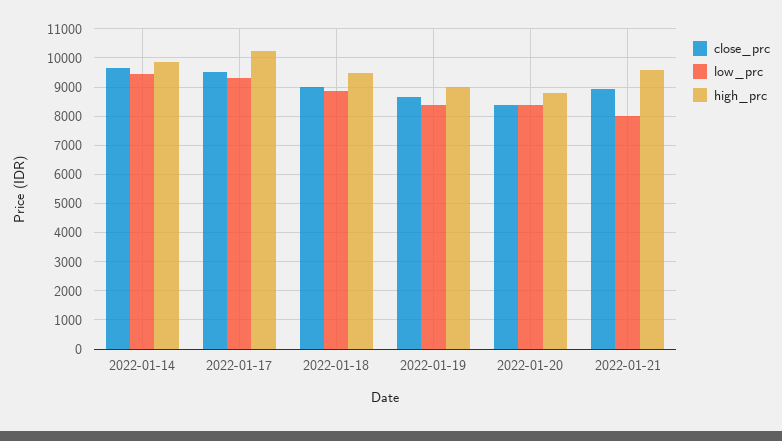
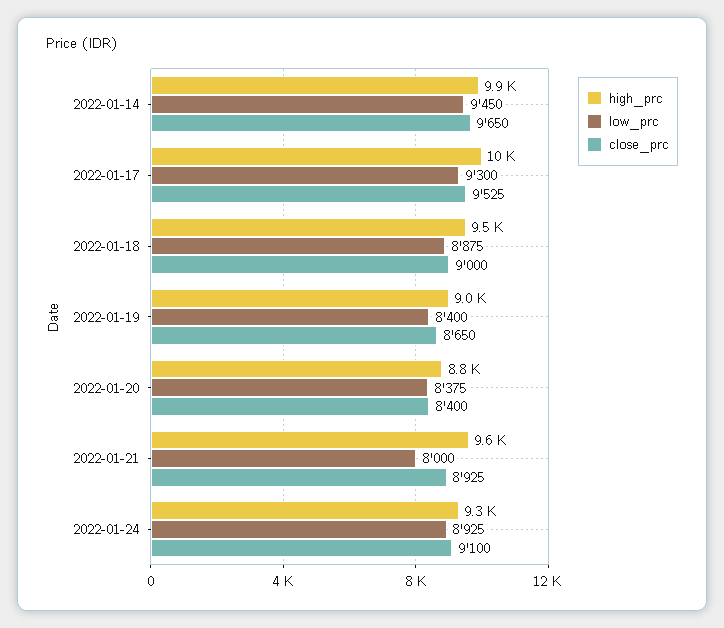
high_prc, 2022-01-24: none -> 9300
low_prc, 2022-01-24: none -> 8925
close_prc, 2022-01-24: none -> 9100

